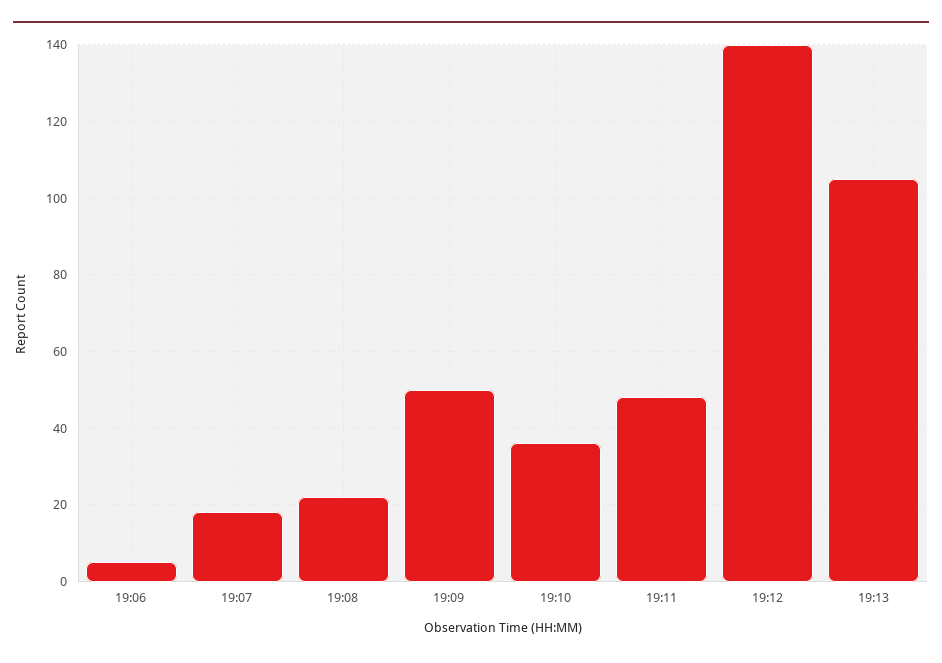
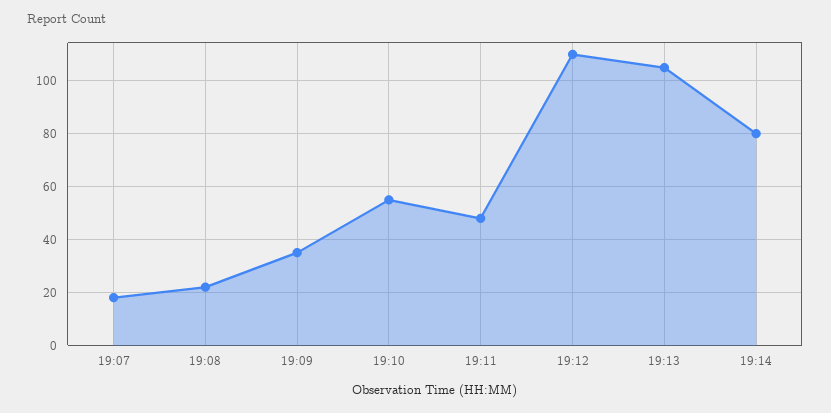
19:06: 5 -> none
19:09: 50 -> 35
19:10: 35 -> 55
19:12: 140 -> 110
19:14: none -> 80

